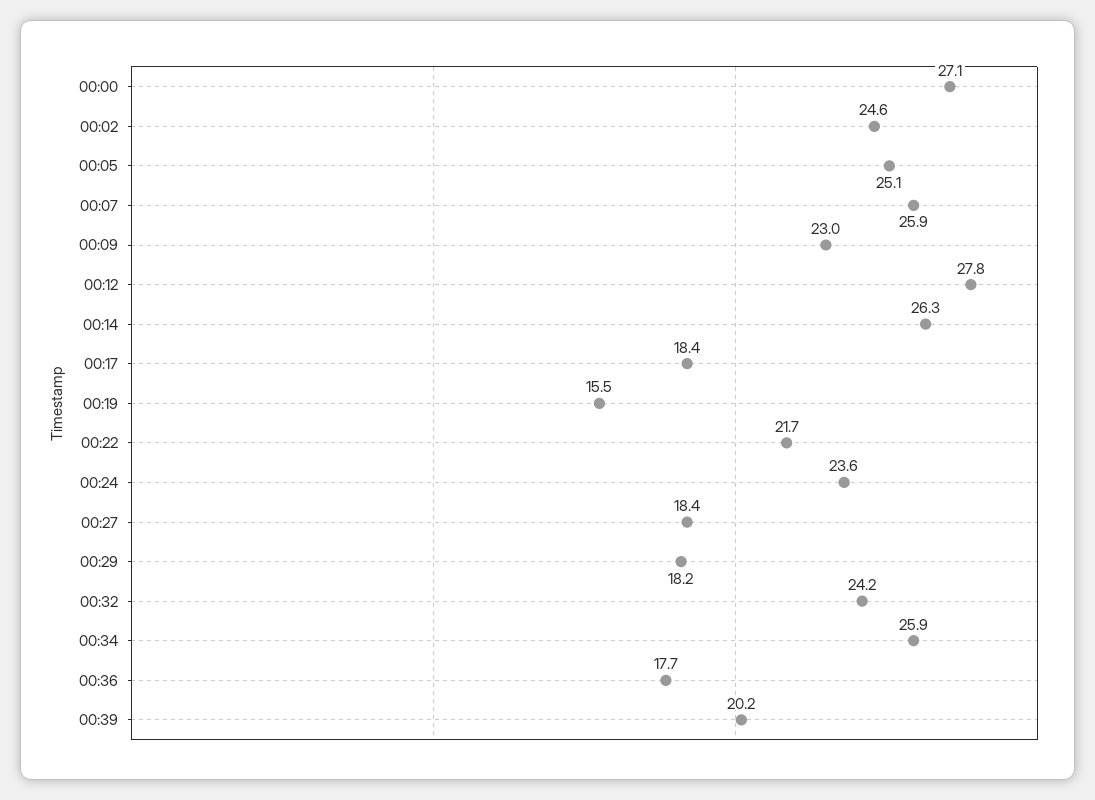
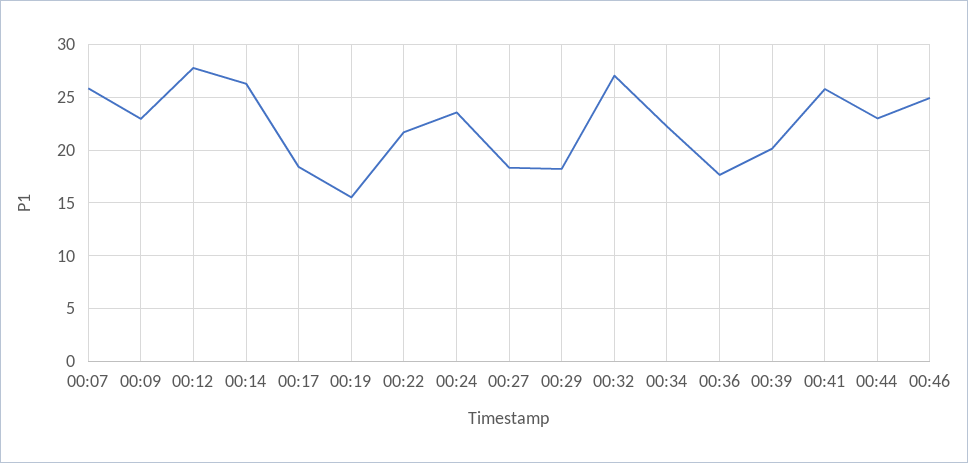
00:00: 27.1 -> none
00:02: 24.6 -> none
00:05: 25.1 -> none
00:32: 24.2 -> 27
00:34: 25.9 -> 22
00:41: none -> 26
00:44: none -> 23
00:46: none -> 25

